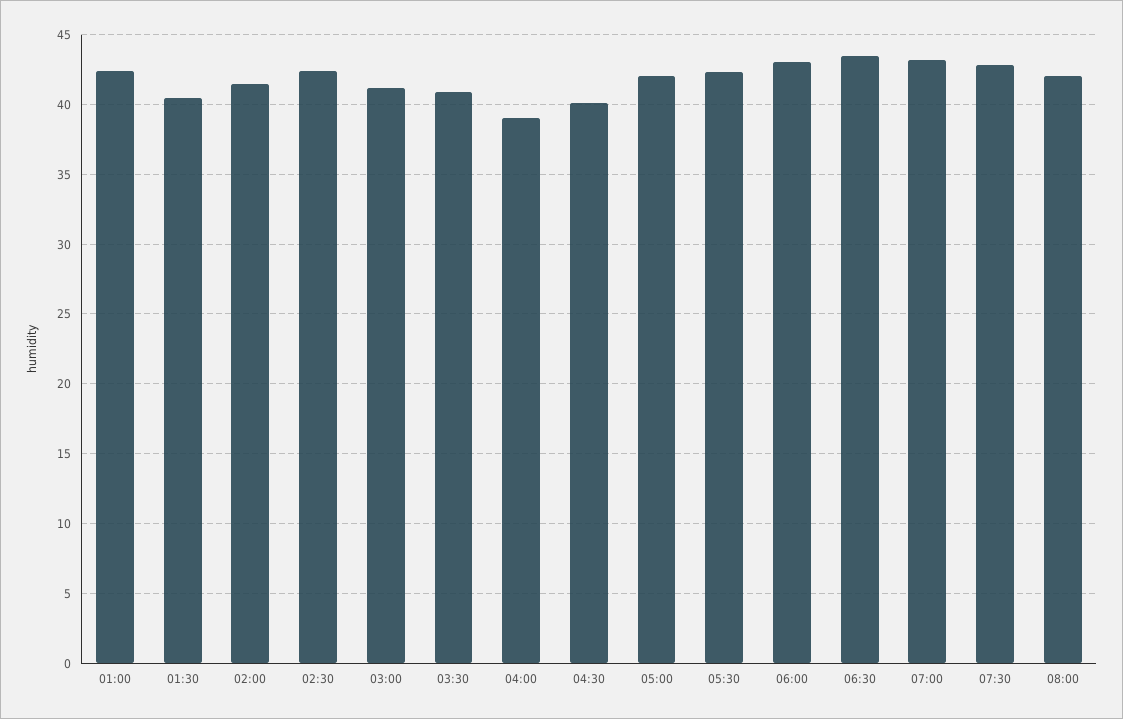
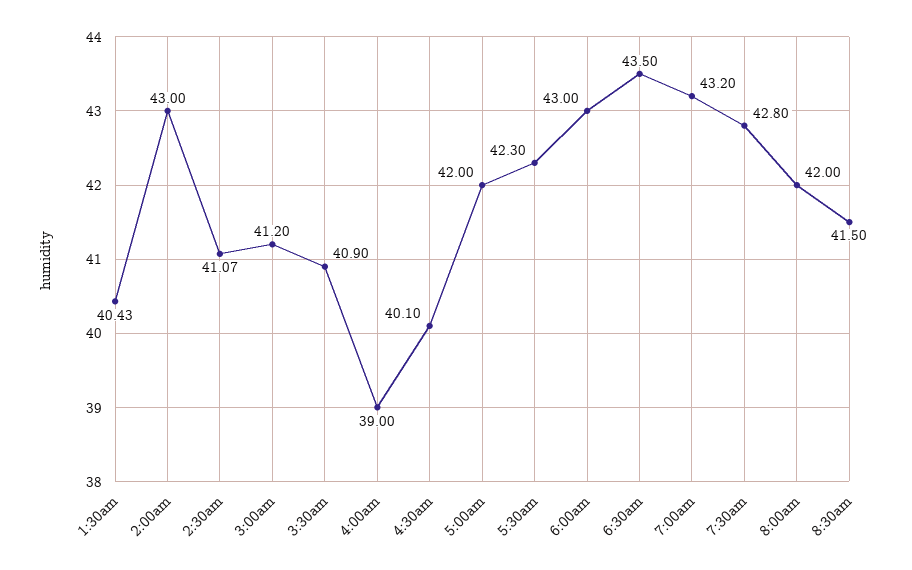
01:00: 42.5 -> none
02:00: 41.5 -> 43
02:30: 42.5 -> 41.07
8:30am: none -> 41.5

